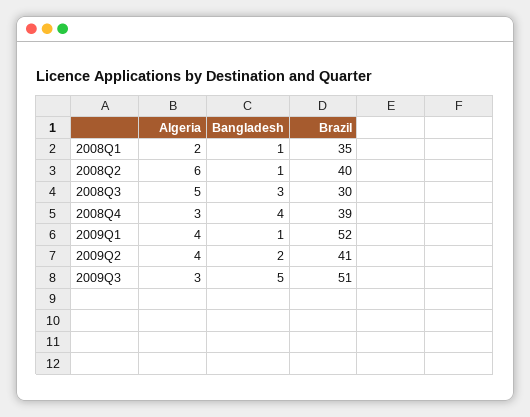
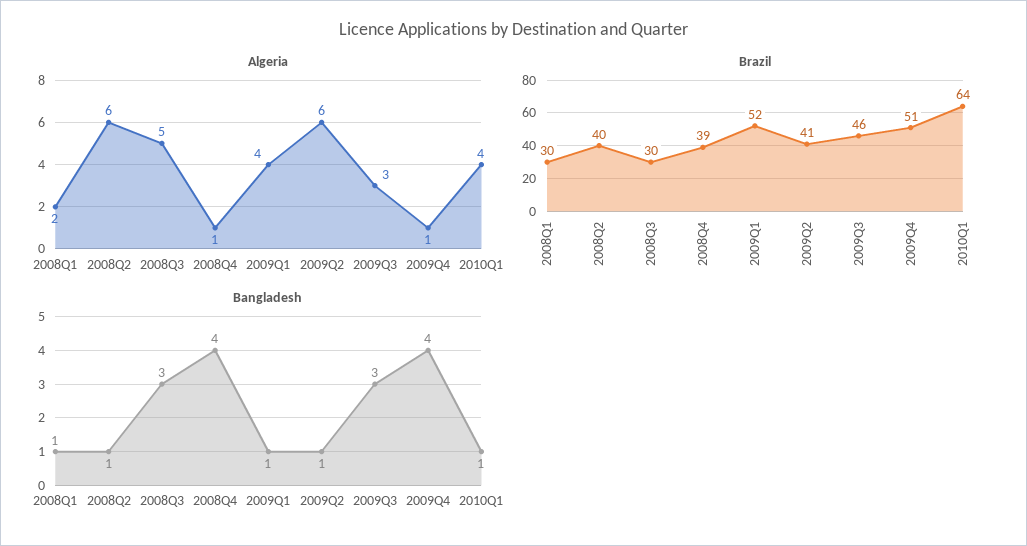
Brazil, 2008Q1: 35 -> 30
Algeria, 2008Q4: 3 -> 1
Algeria, 2009Q2: 4 -> 6
Bangladesh, 2009Q2: 2 -> 1
Bangladesh, 2009Q3: 5 -> 3
Brazil, 2009Q3: 51 -> 46
Algeria, 2009Q4: none -> 1
Algeria, 2010Q1: none -> 4
Brazil, 2009Q4: none -> 51
Brazil, 2010Q1: none -> 64
Bangladesh, 2009Q4: none -> 4
Bangladesh, 2010Q1: none -> 1

